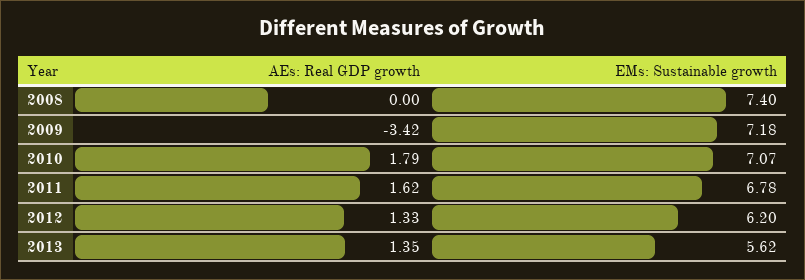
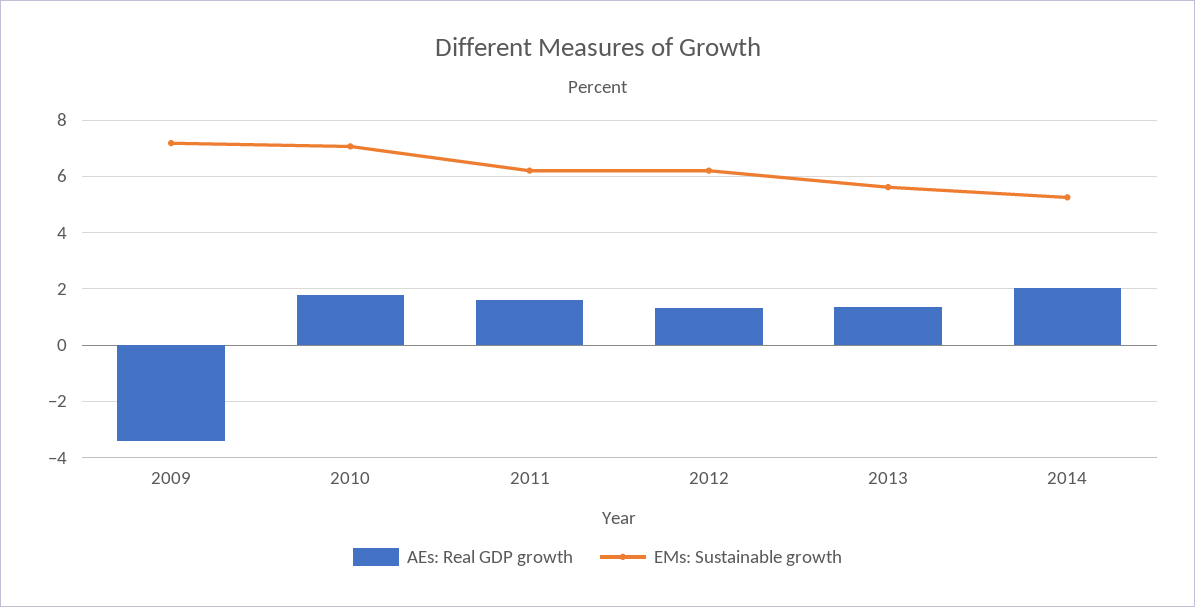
AEs: Real GDP growth, 2008: 0 -> none
EMs: Sustainable growth, 2008: 7.4 -> none
EMs: Sustainable growth, 2011: 6.78 -> 6.25
AEs: Real GDP growth, 2014: none -> 2
EMs: Sustainable growth, 2014: none -> 5.25

